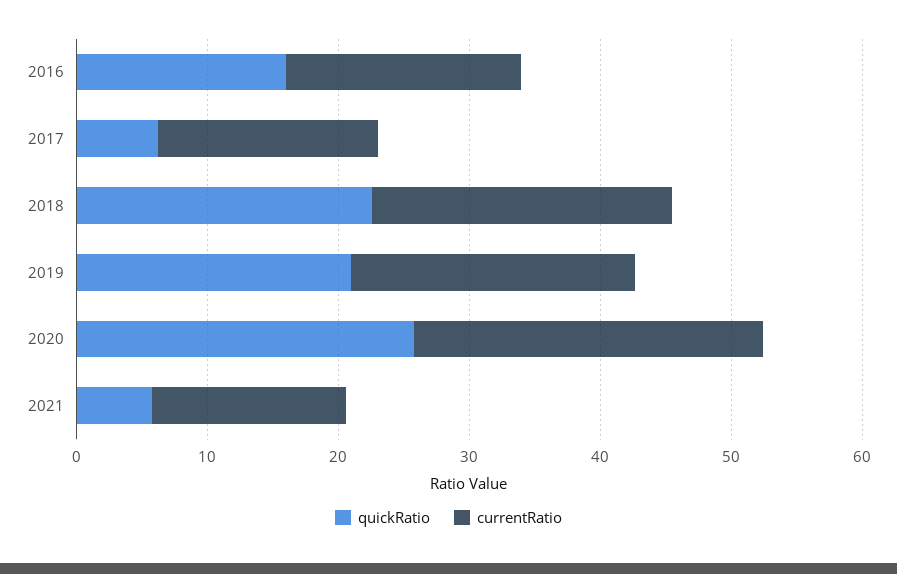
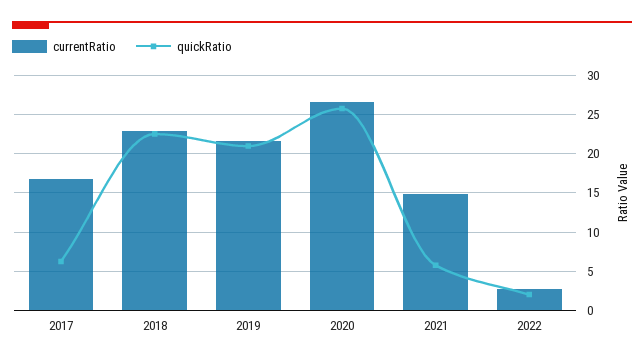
quickRatio, 2016: 16 -> none
currentRatio, 2016: 18 -> none
currentRatio, 2022: none -> 3
quickRatio, 2022: none -> 2

